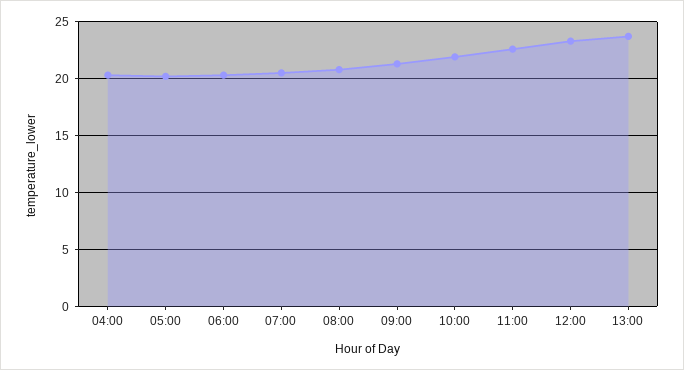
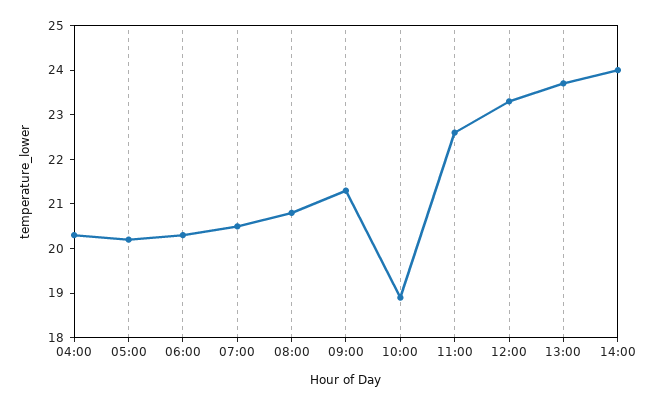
10:00: 22 -> 19
14:00: none -> 24

